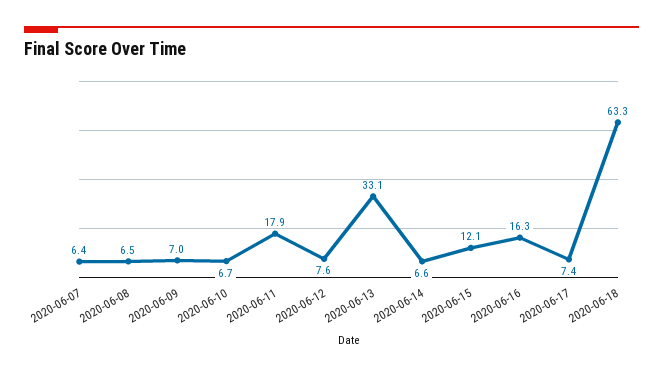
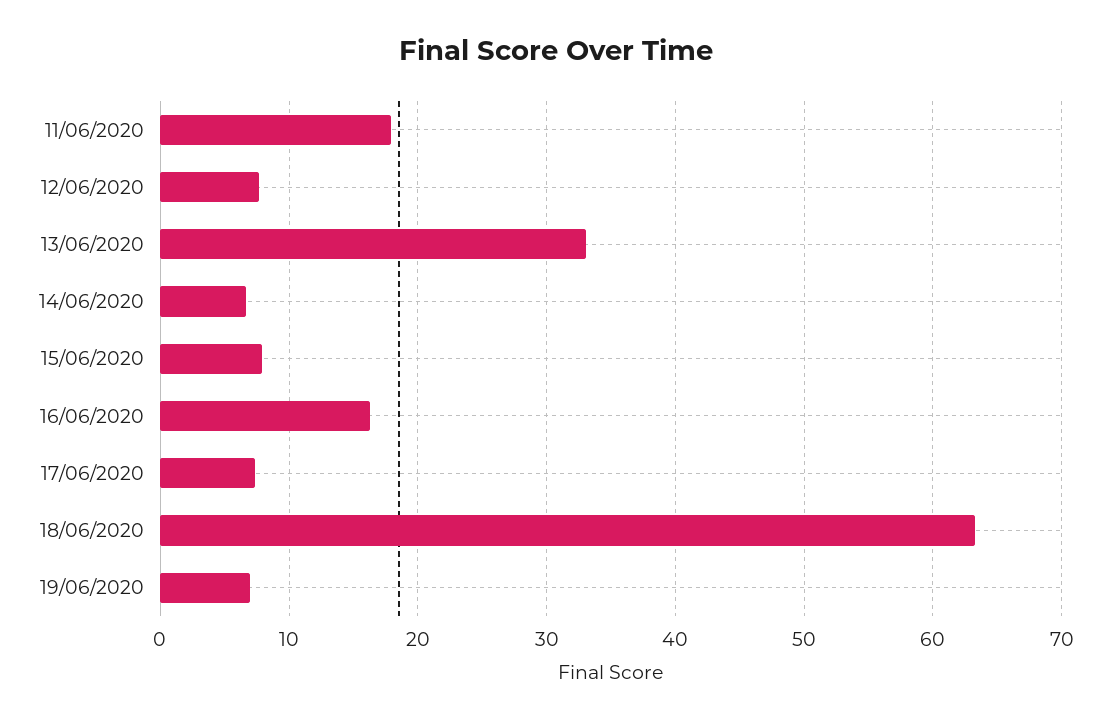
2020-06-07: 6.4 -> none
2020-06-08: 6.5 -> none
2020-06-09: 7 -> none
2020-06-10: 6.7 -> none
2020-06-15: 12.1 -> 8
19/06/2020: none -> 7

